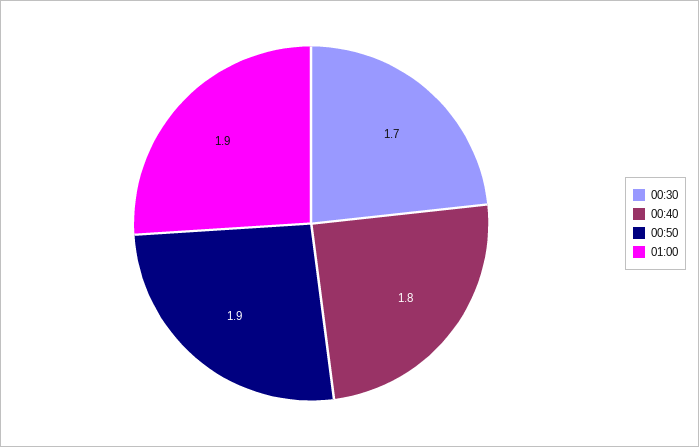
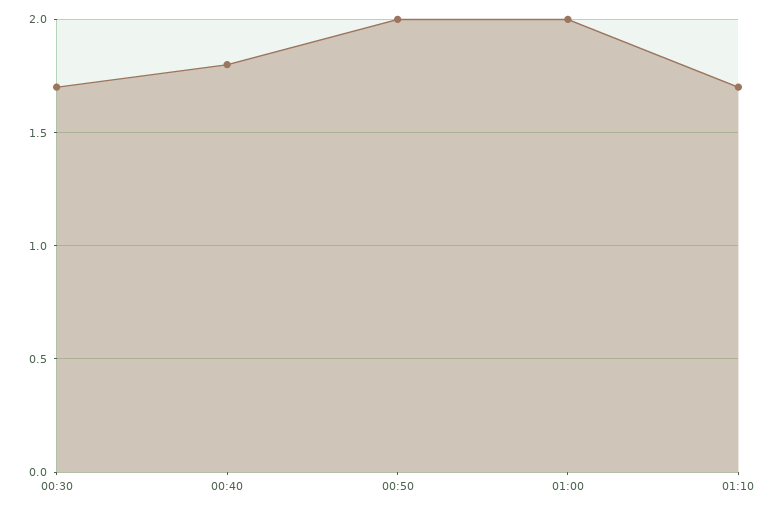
00:50: 1.9 -> 2
01:00: 1.9 -> 2
01:10: none -> 1.7

